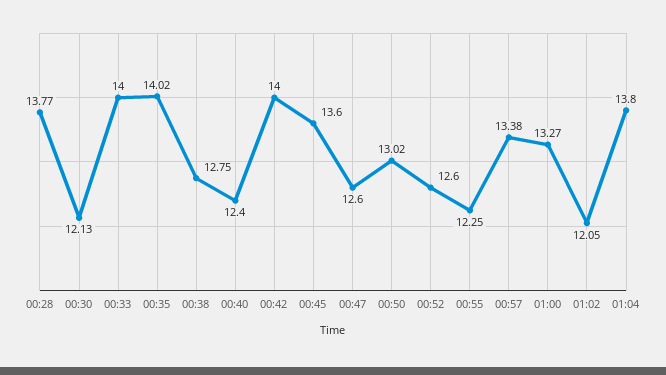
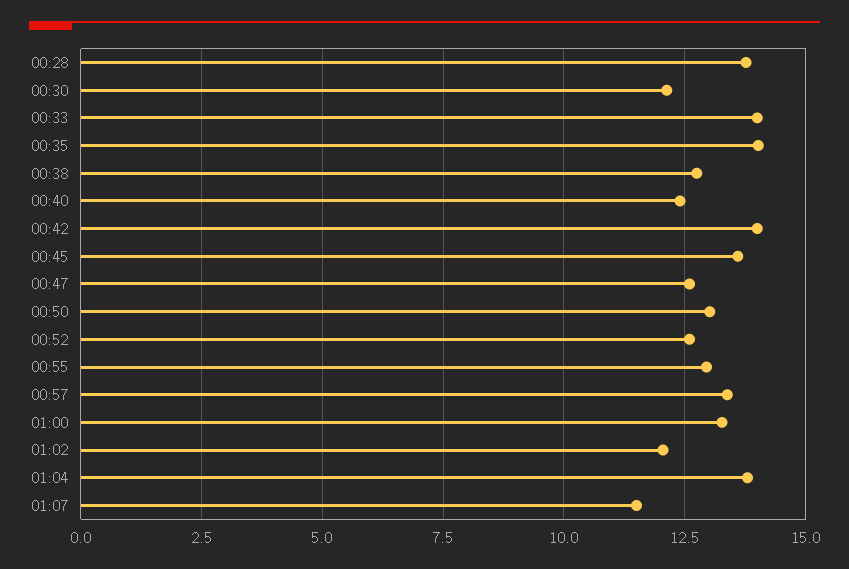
00:55: 12.25 -> 13
01:07: none -> 11.5

